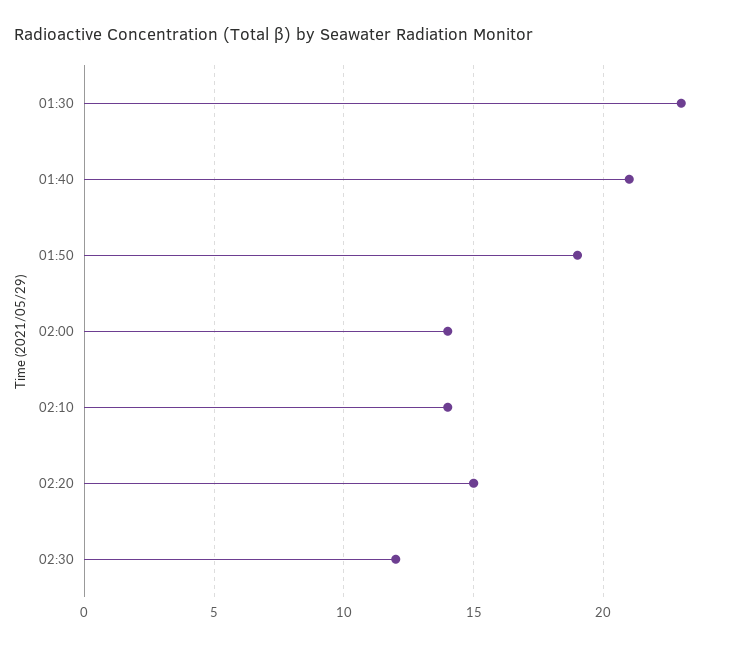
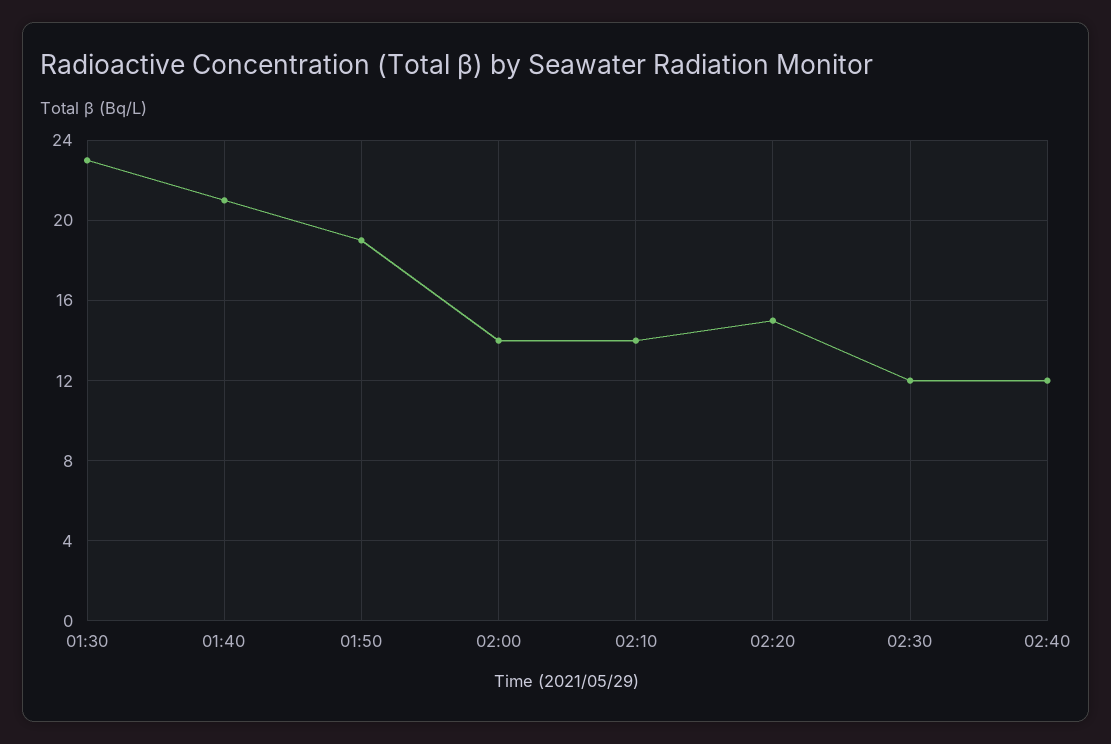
02:40: none -> 12

